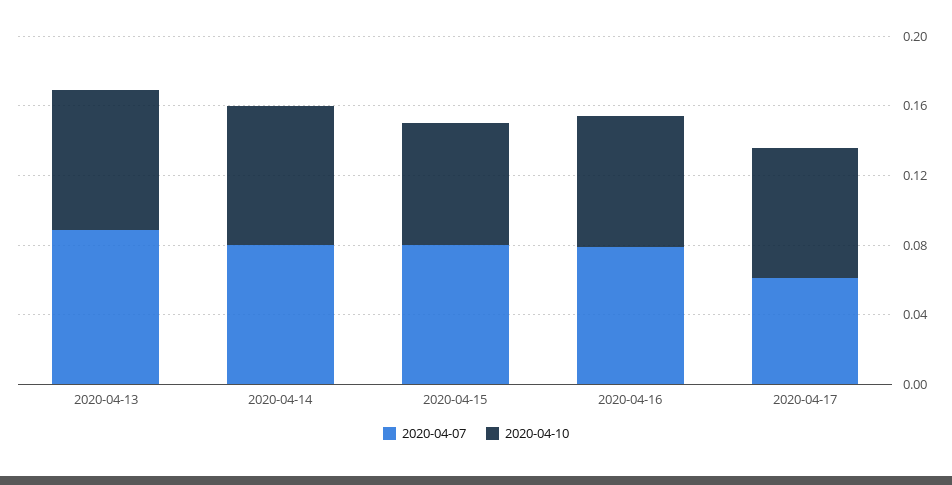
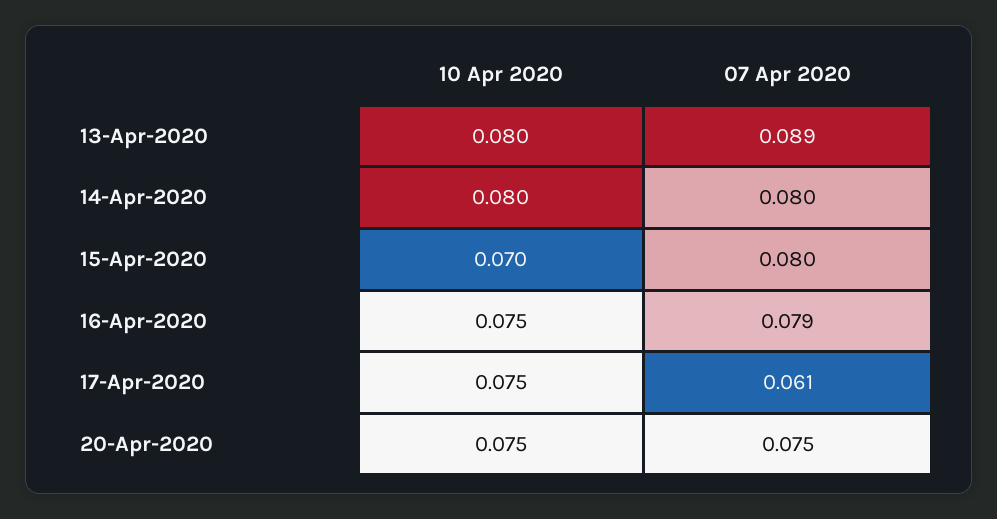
2020-04-10, 20-Apr-2020: none -> 0.075
2020-04-07, 20-Apr-2020: none -> 0.075

